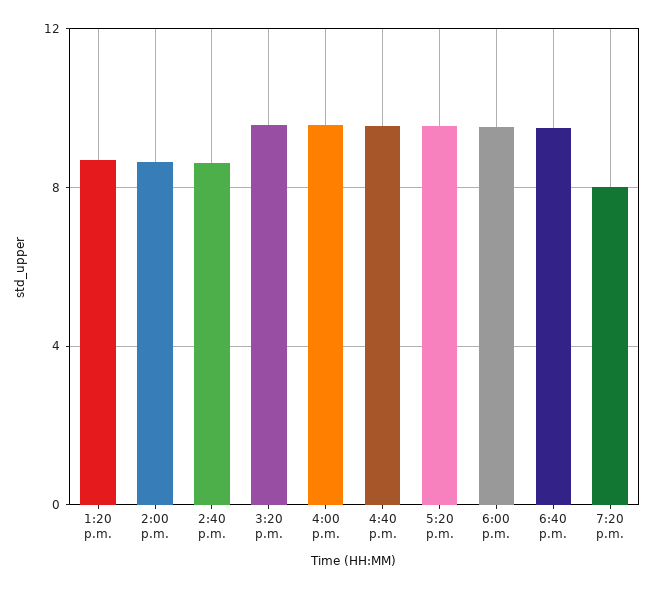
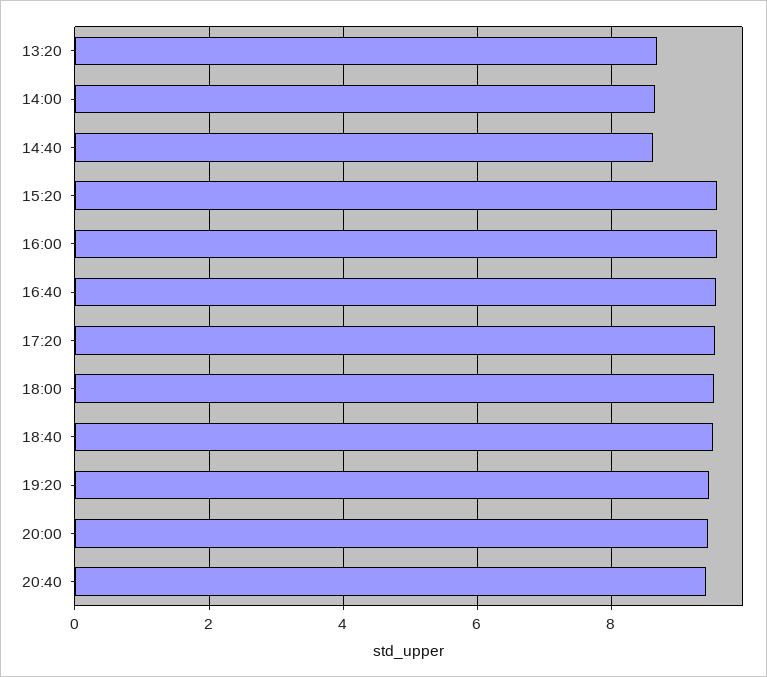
7:20 p.m.: 8 -> 9.4
20:00: none -> 9.4
20:40: none -> 9.4

